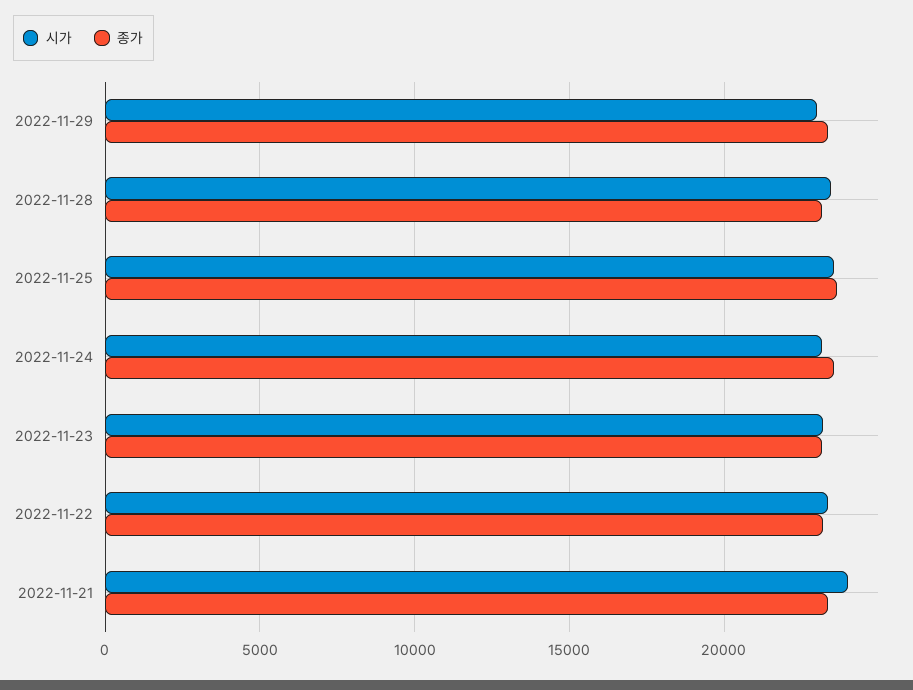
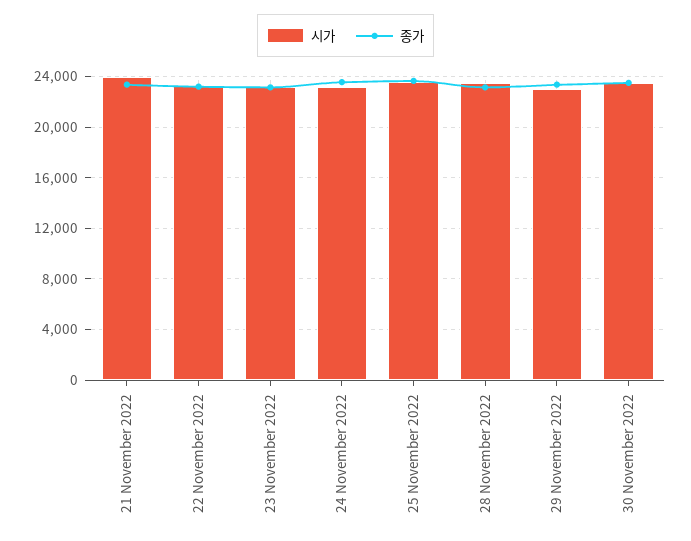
시가, 30 November 2022: none -> 23500
종가, 30 November 2022: none -> 23500

